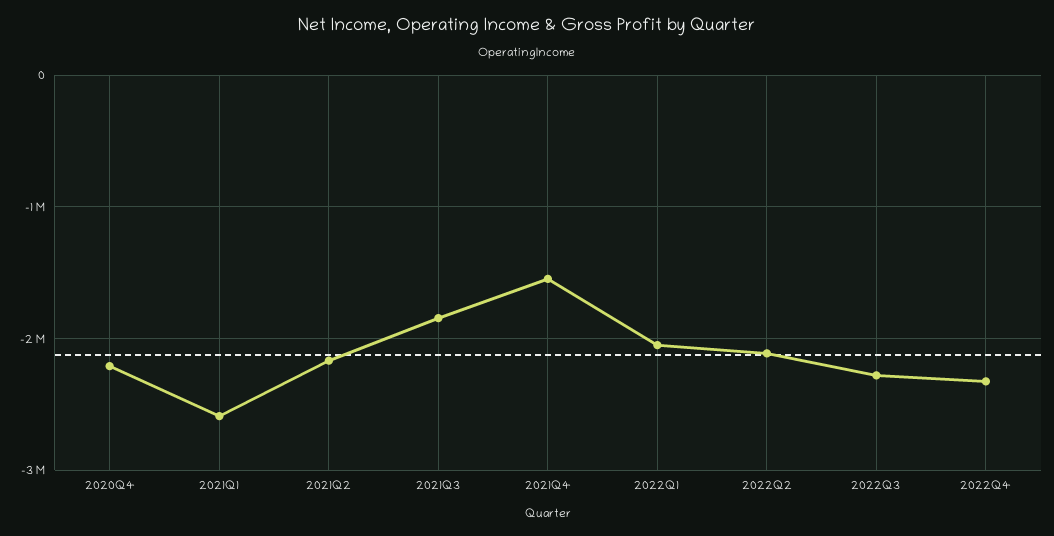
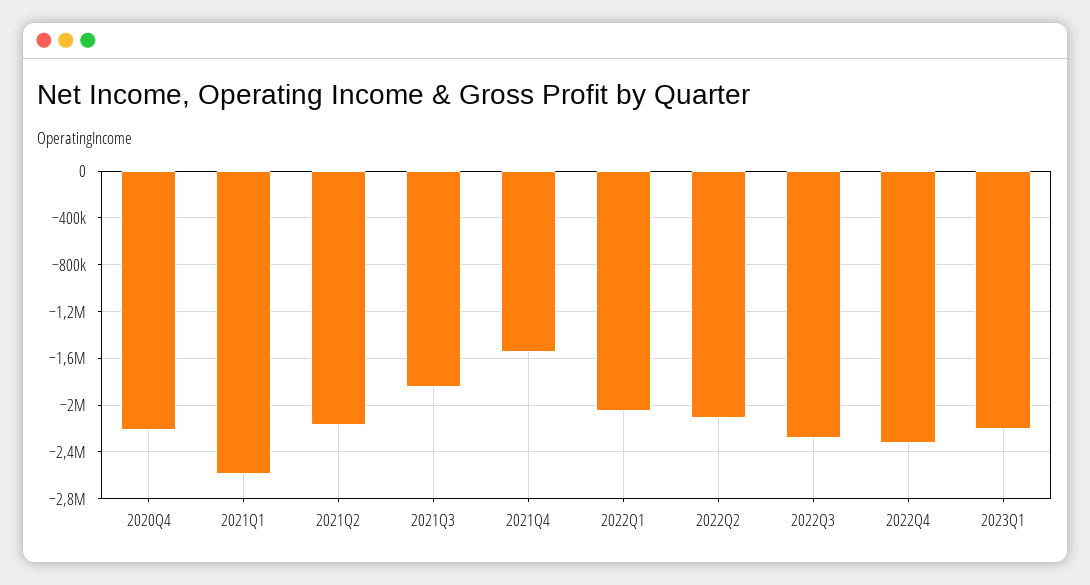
2023Q1: none -> -2200000

